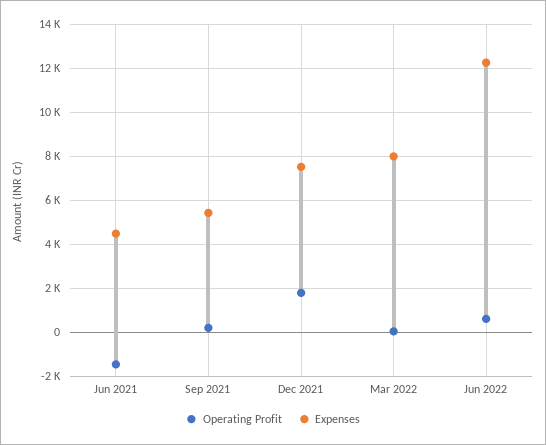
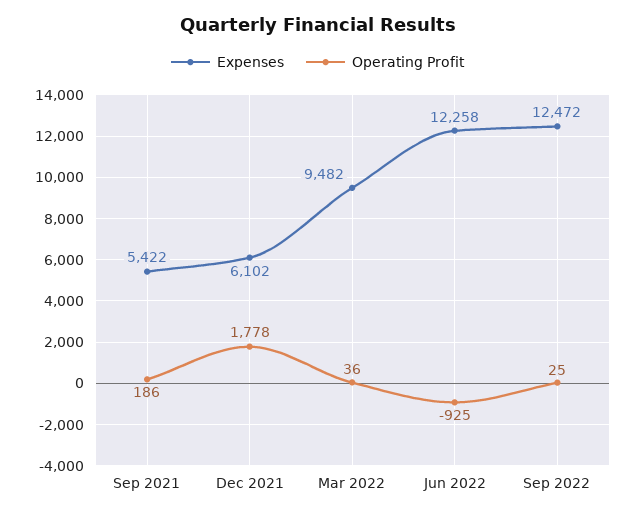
Operating Profit, Jun 2021: -1500 -> none
Expenses, Jun 2021: 4500 -> none
Expenses, Dec 2021: 7500 -> 6102
Expenses, Mar 2022: 8000 -> 9482
Operating Profit, Jun 2022: 500 -> -925
Expenses, Sep 2022: none -> 12472
Operating Profit, Sep 2022: none -> 25

